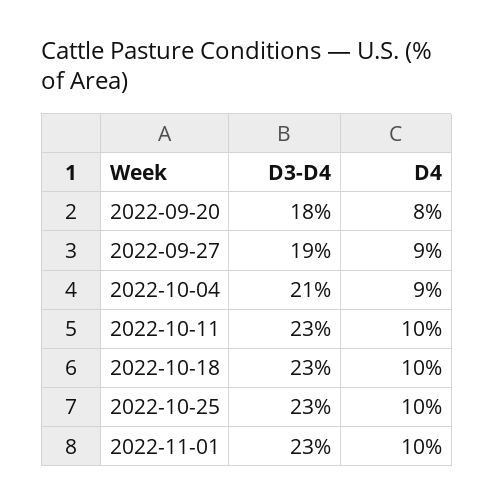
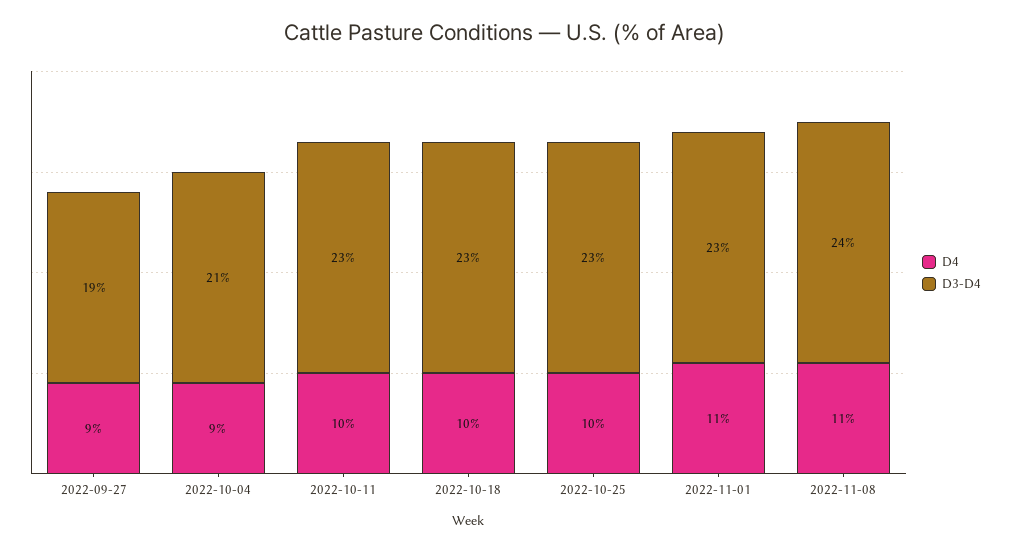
D3-D4, 2022-09-20: 18 -> none
D4, 2022-09-20: 8 -> none
D4, 2022-11-01: 10 -> 11
D4, 2022-11-08: none -> 11
D3-D4, 2022-11-08: none -> 24

